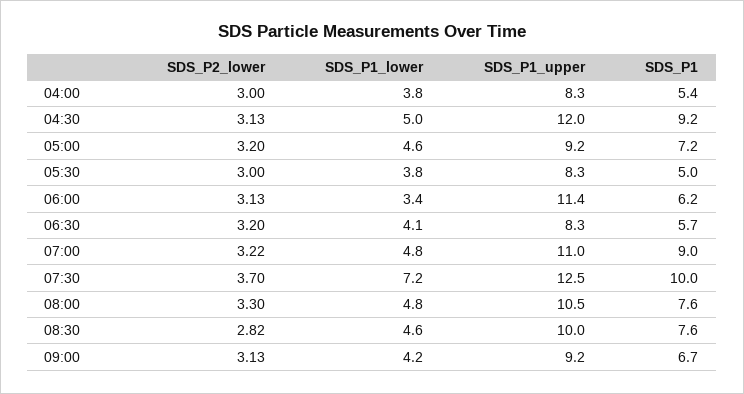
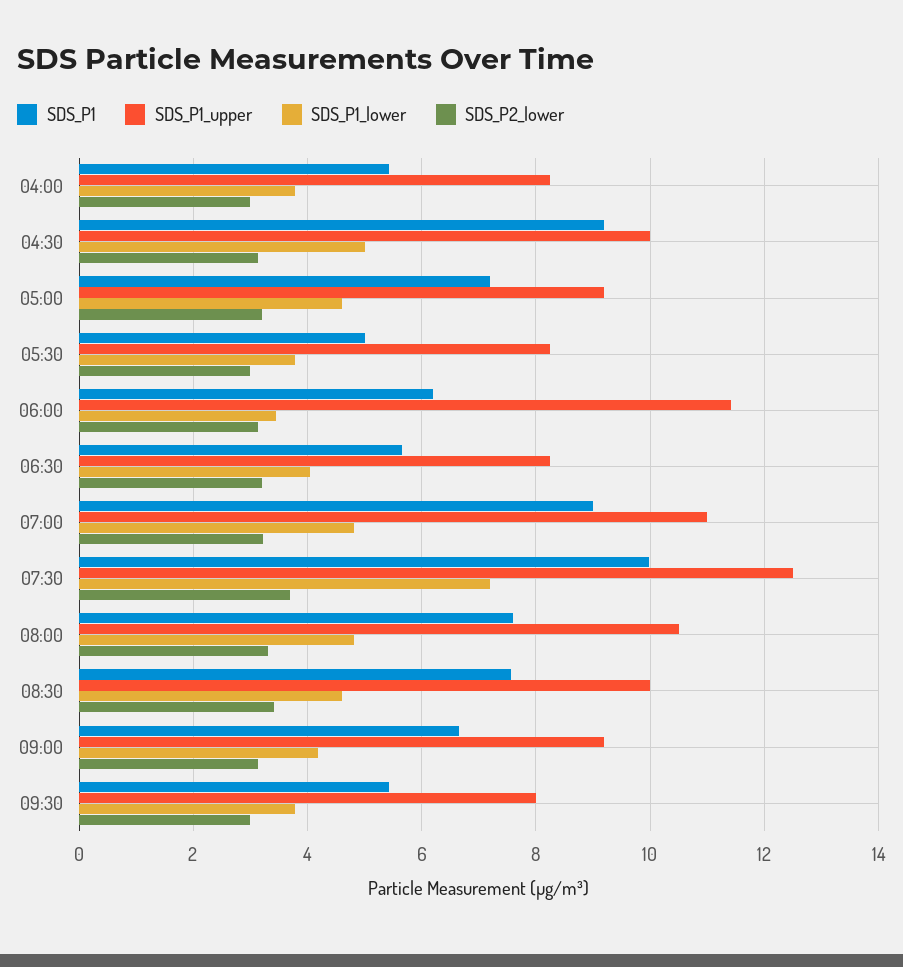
SDS_P1_upper, 04:30: 12 -> 10
SDS_P2_lower, 08:30: 2.82 -> 3.4
SDS_P1, 09:30: none -> 5.4
SDS_P1_upper, 09:30: none -> 8
SDS_P1_lower, 09:30: none -> 3.8
SDS_P2_lower, 09:30: none -> 3

